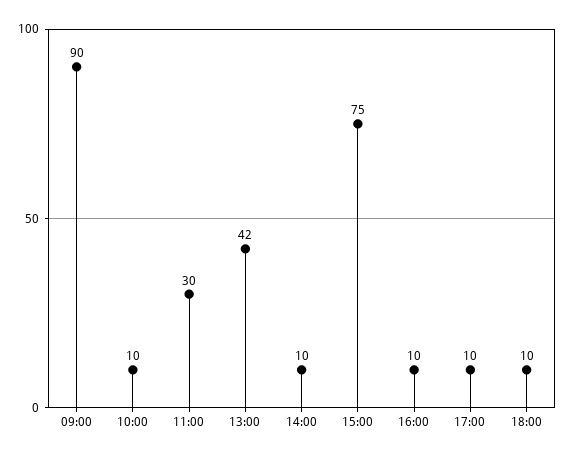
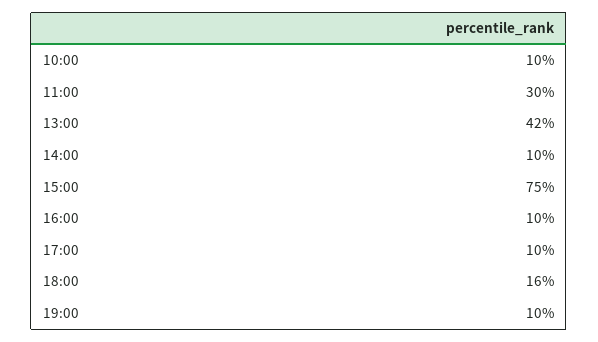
09:00: 90 -> none
18:00: 10 -> 16
19:00: none -> 10

